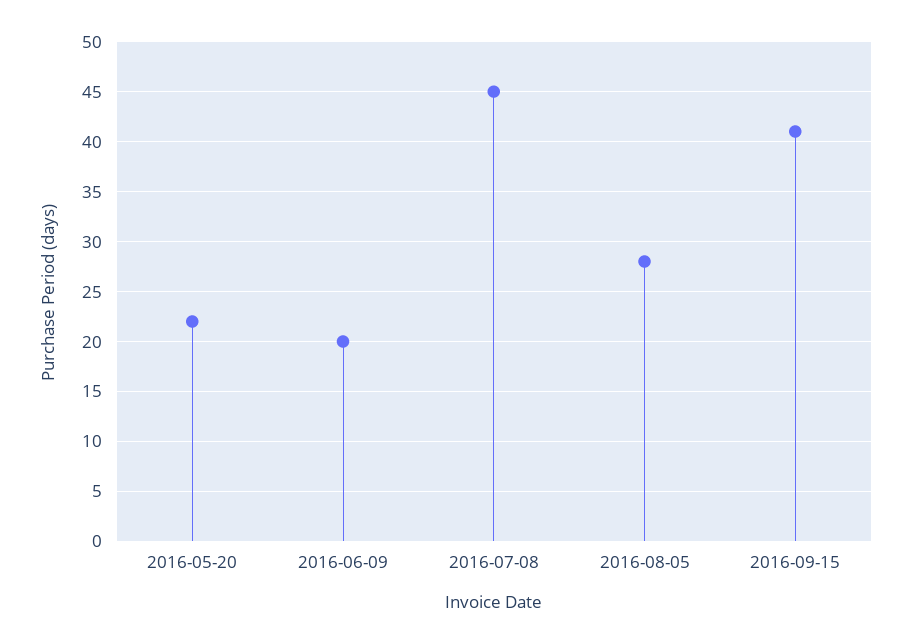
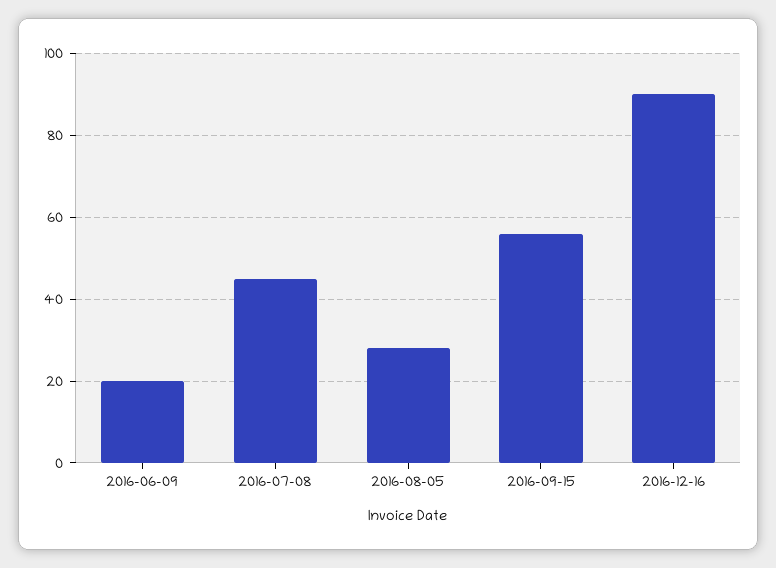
2016-05-20: 22 -> none
2016-09-15: 41 -> 55
2016-12-16: none -> 90

